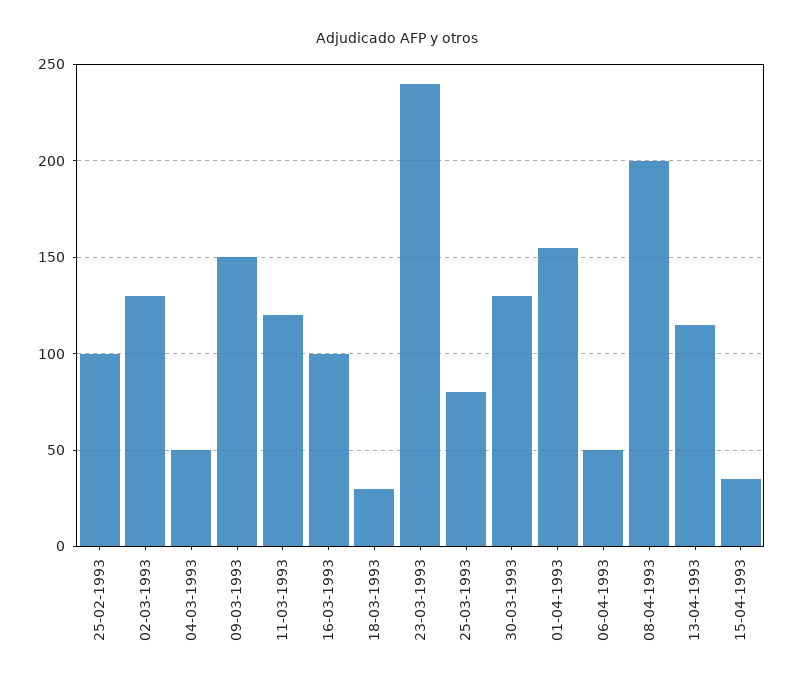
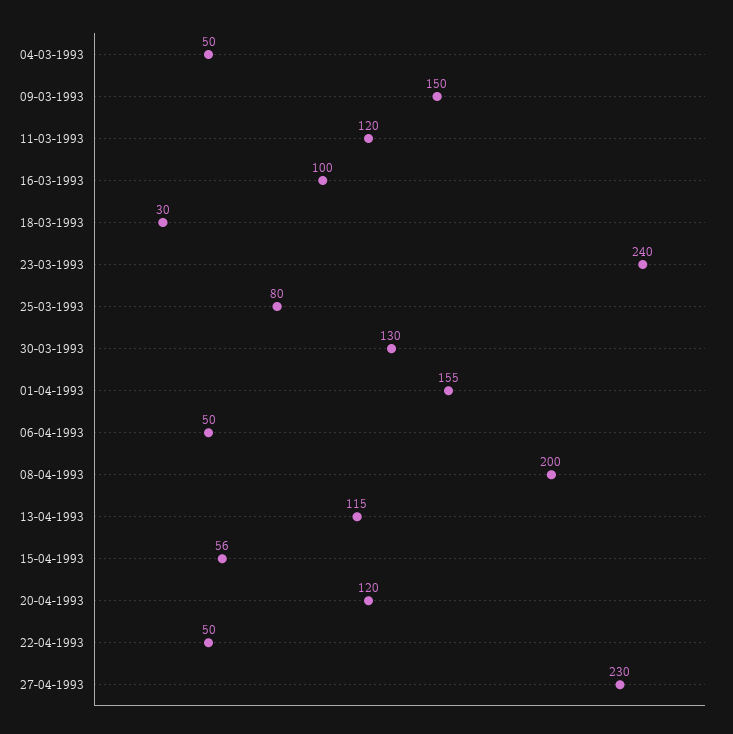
25-02-1993: 100 -> none
02-03-1993: 130 -> none
15-04-1993: 35 -> 56
20-04-1993: none -> 120
22-04-1993: none -> 50
27-04-1993: none -> 230

